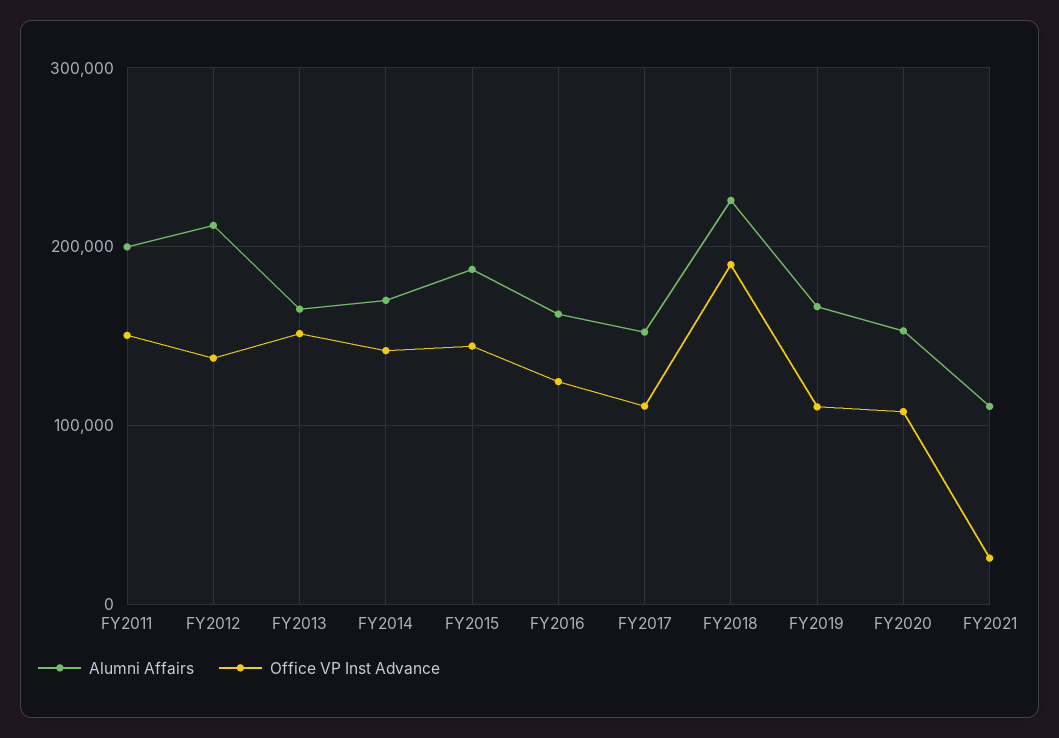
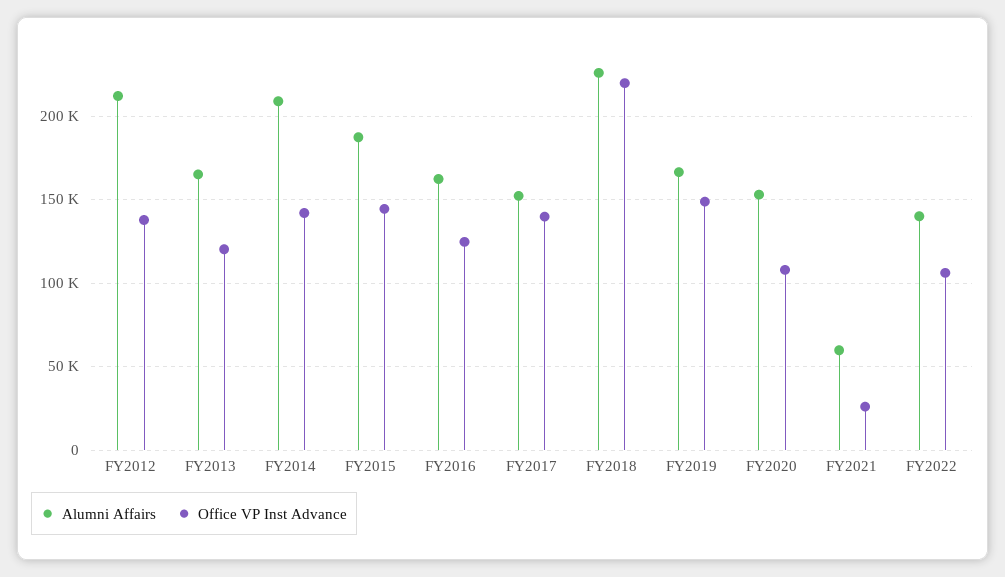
Alumni Affairs, FY2011: 200000 -> none
Office VP Inst Advance, FY2011: 150000 -> none
Office VP Inst Advance, FY2013: 150000 -> 120000
Alumni Affairs, FY2014: 170000 -> 210000
Office VP Inst Advance, FY2017: 110000 -> 140000
Office VP Inst Advance, FY2018: 190000 -> 220000
Office VP Inst Advance, FY2019: 110000 -> 150000
Alumni Affairs, FY2021: 110000 -> 60000
Alumni Affairs, FY2022: none -> 140000
Office VP Inst Advance, FY2022: none -> 105000

